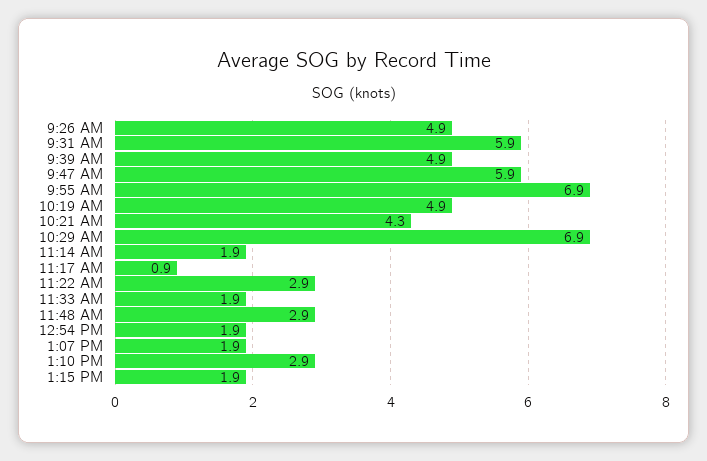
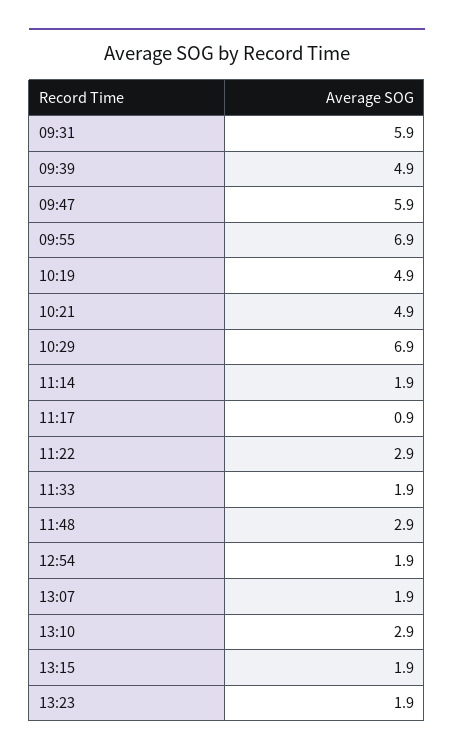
9:26 AM: 4.9 -> none
10:21 AM: 4.3 -> 4.9
13:23: none -> 1.9

